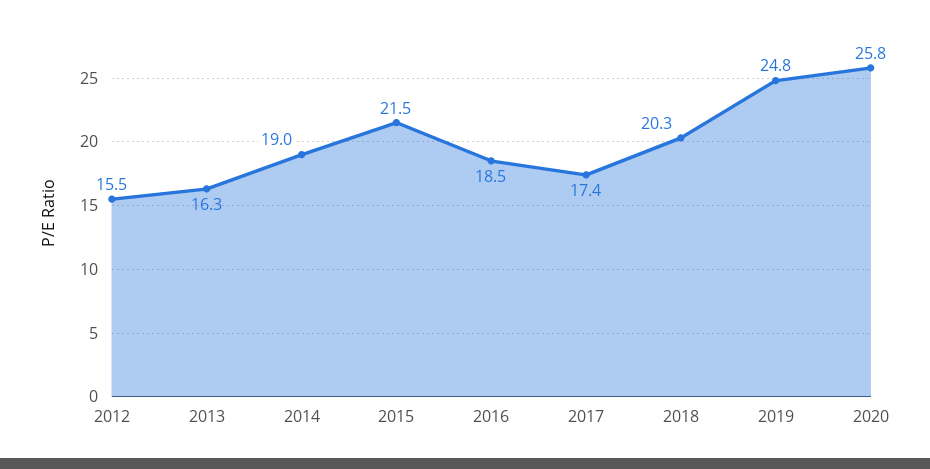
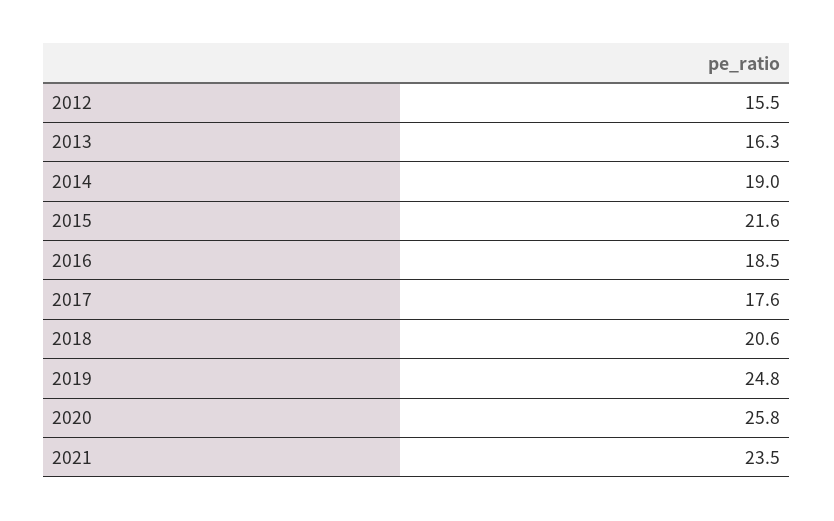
2015: 21.5 -> 21.6
2017: 17.4 -> 17.6
2018: 20.3 -> 20.6
2021: none -> 23.5

